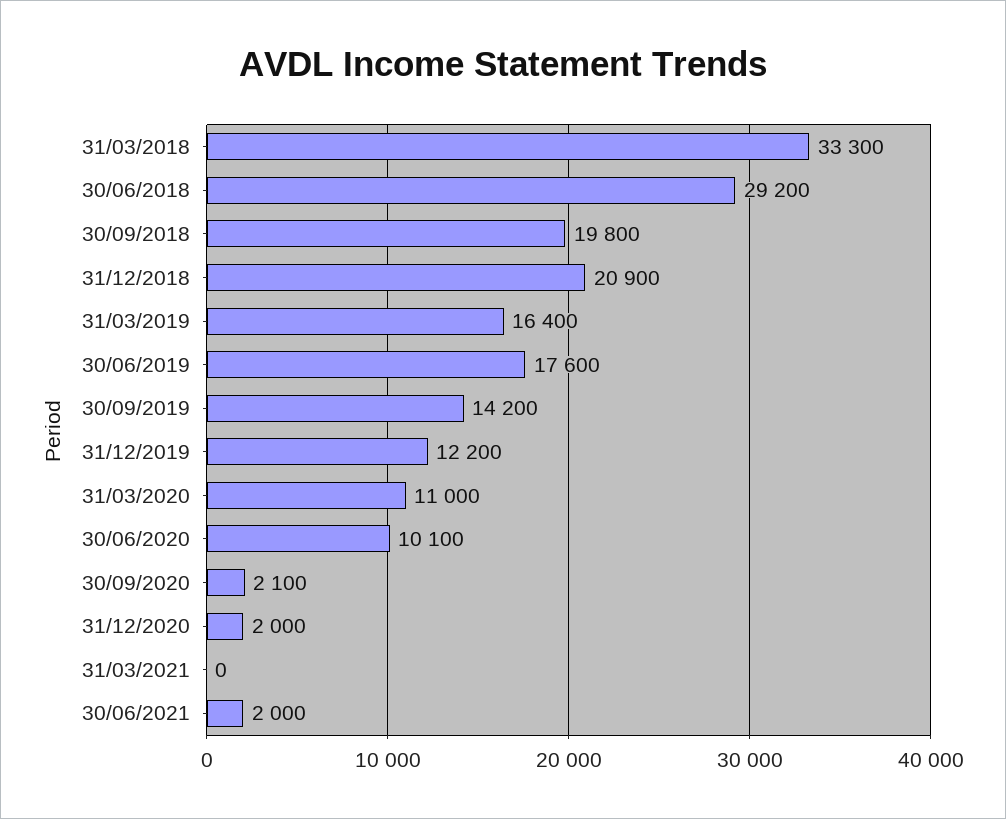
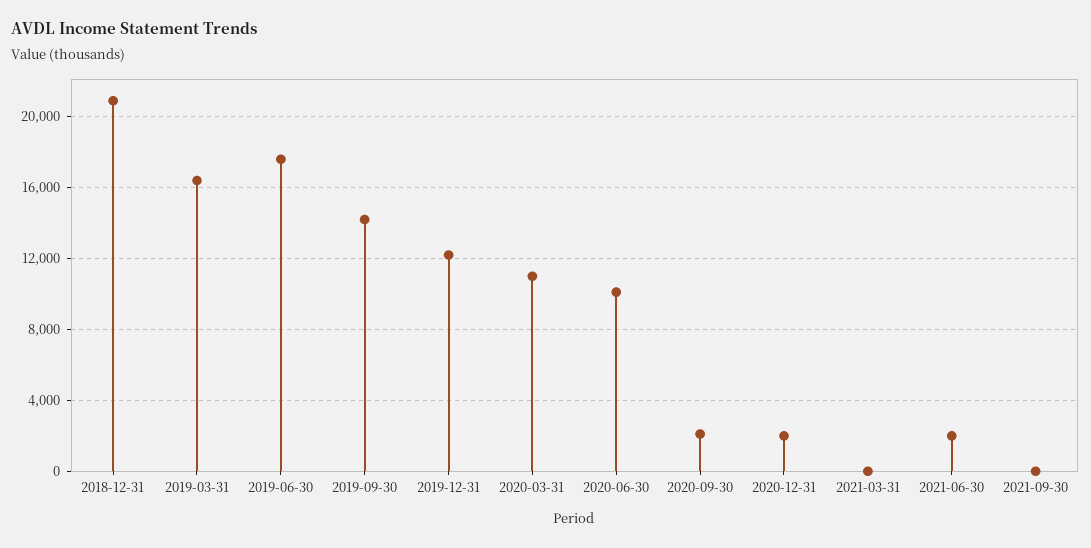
31/03/2018: 33300 -> none
30/06/2018: 29200 -> none
30/09/2018: 19800 -> none
2021-09-30: none -> 0

